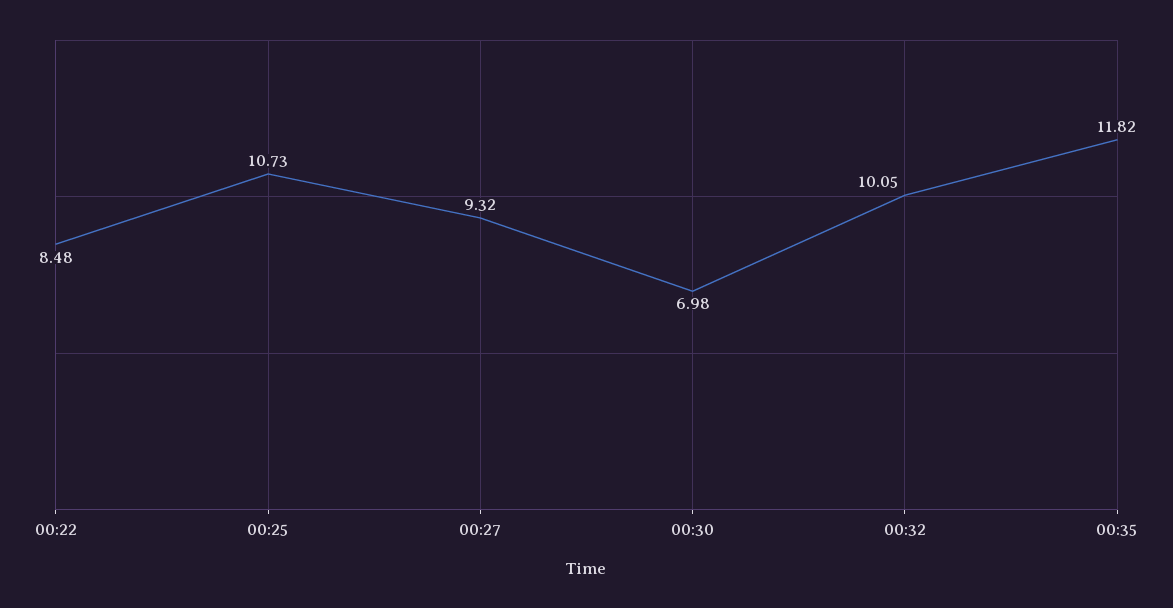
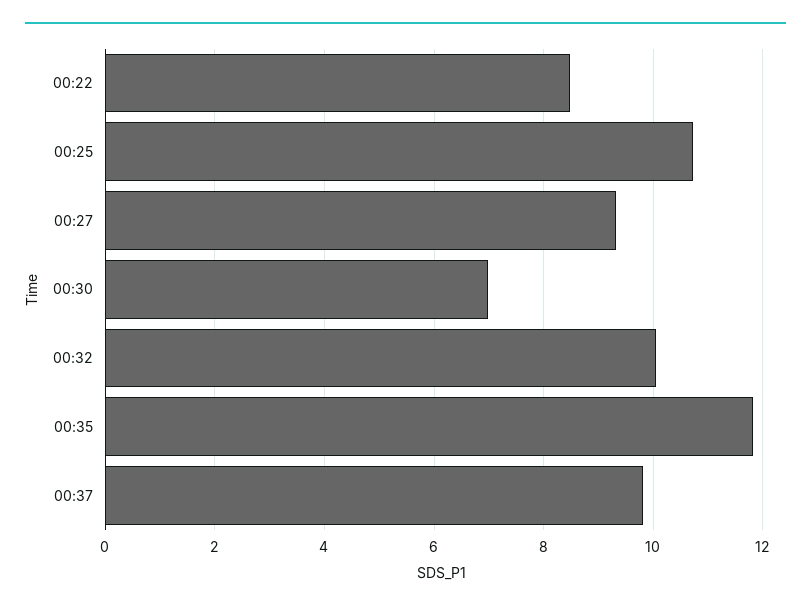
00:37: none -> 9.8

